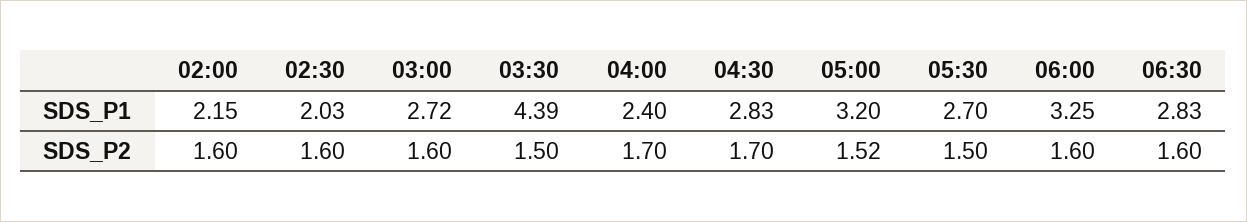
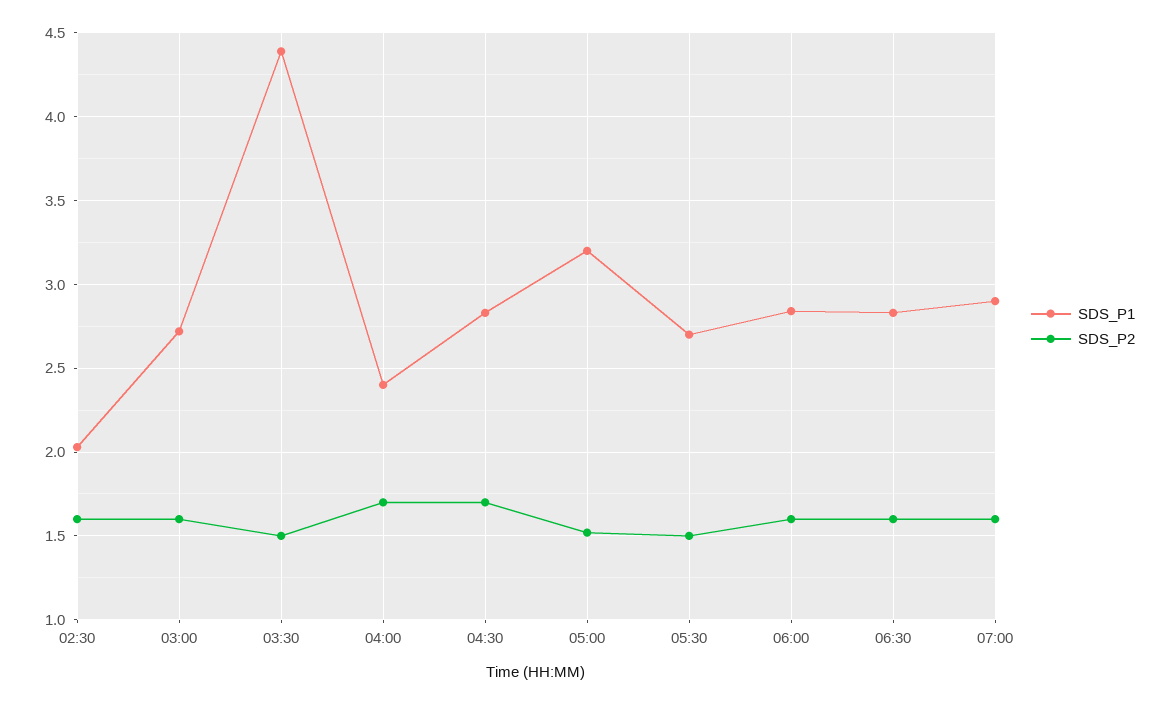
SDS_P1, 02:00: 2.15 -> none
SDS_P1, 06:00: 3.25 -> 2.85
SDS_P2, 02:00: 1.6 -> none
SDS_P1, 07:00: none -> 2.9
SDS_P2, 07:00: none -> 1.6

